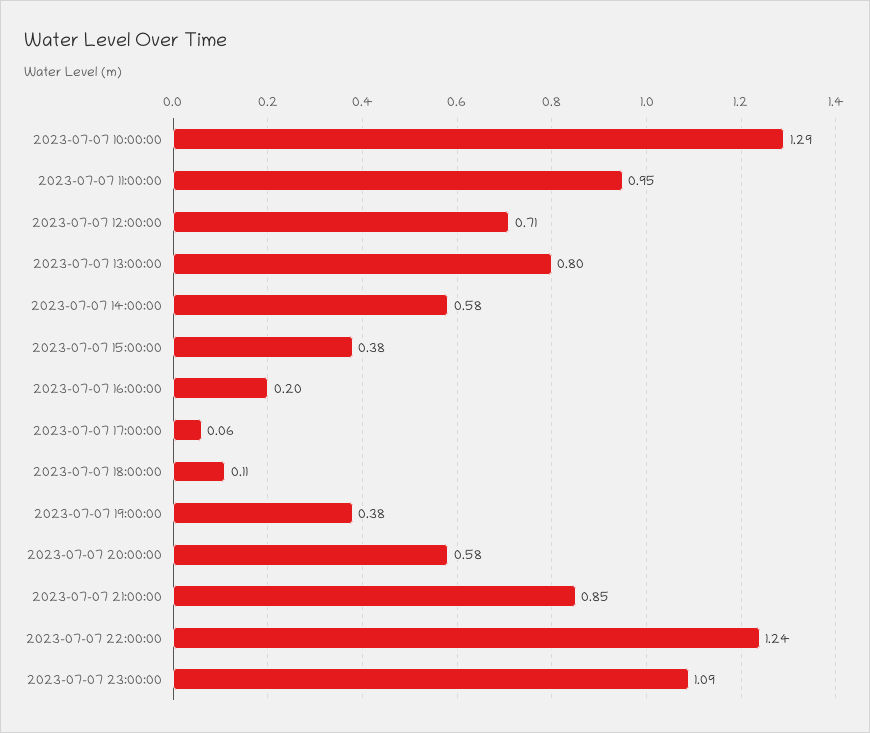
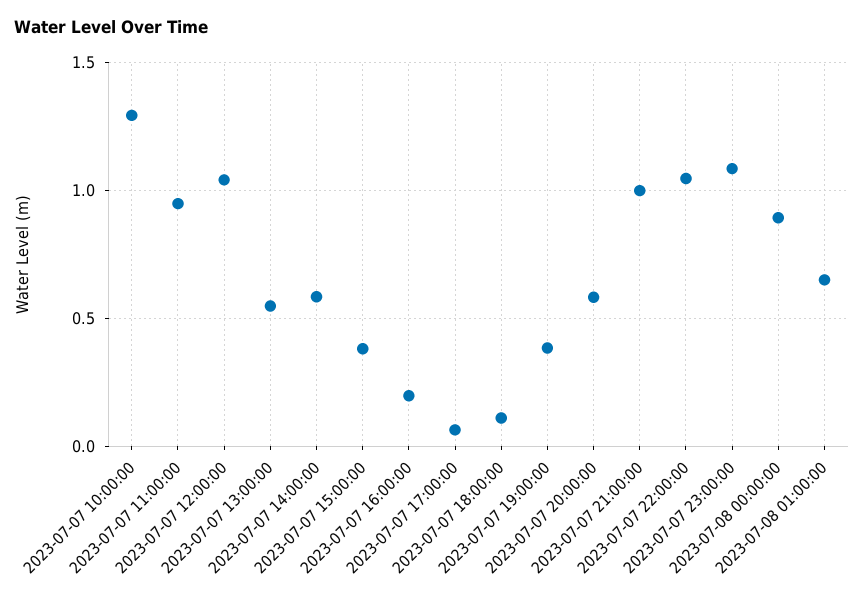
2023-07-07 12:00:00: 0.71 -> 1.05
2023-07-07 13:00:00: 0.8 -> 0.55
2023-07-07 21:00:00: 0.85 -> 1
2023-07-07 22:00:00: 1.24 -> 1.05
2023-07-08 00:00:00: none -> 0.9
2023-07-08 01:00:00: none -> 0.65

